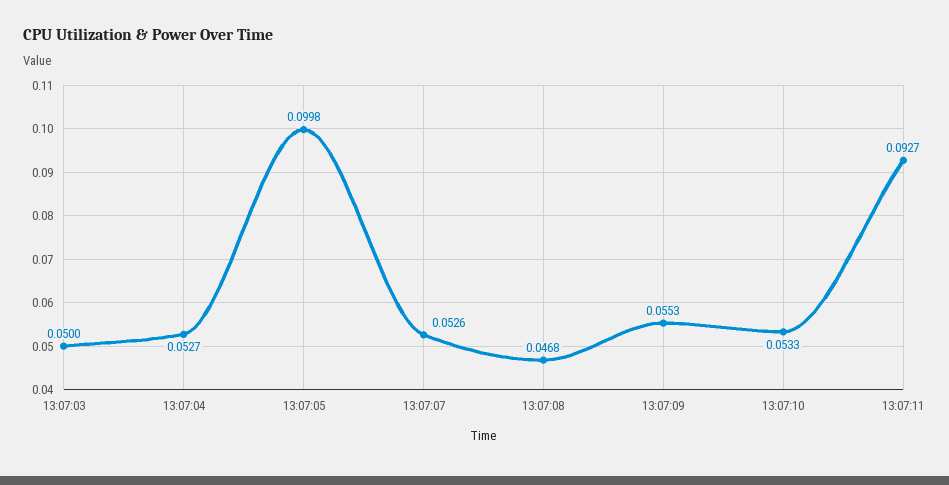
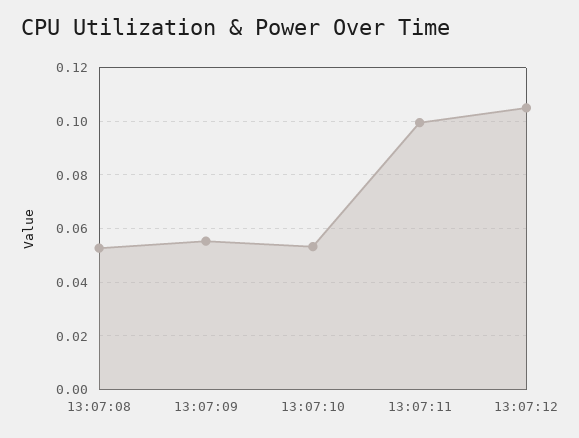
13:07:03: 0.05 -> none
13:07:04: 0.0527 -> none
13:07:05: 0.0998 -> none
13:07:07: 0.0526 -> none
13:07:08: 0.0468 -> 0.0525
13:07:11: 0.0927 -> 0.1
13:07:12: none -> 0.105

